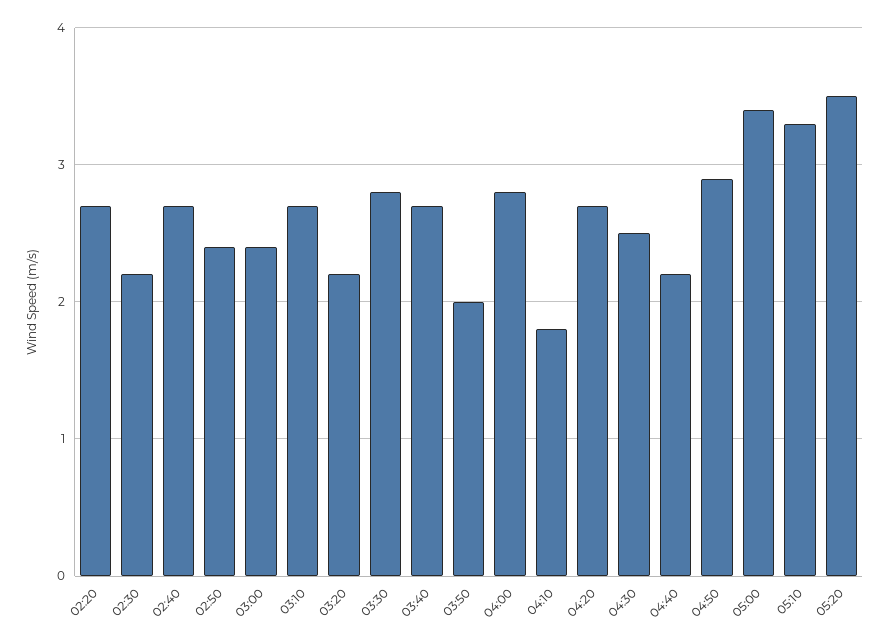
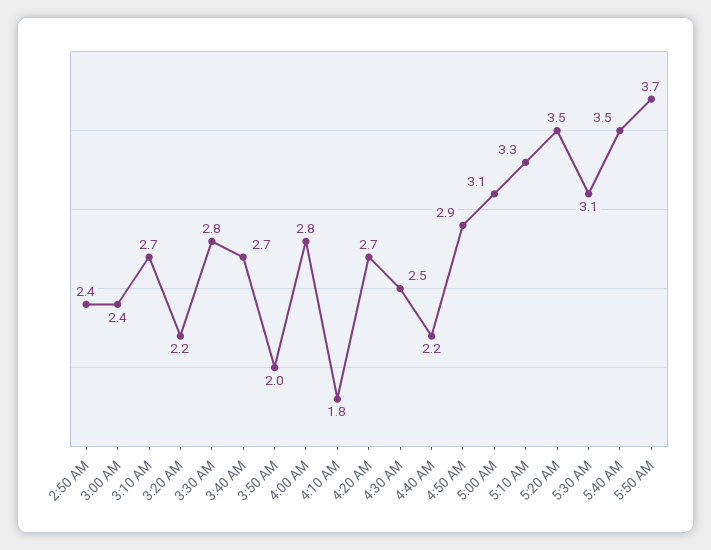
02:20: 2.7 -> none
02:30: 2.2 -> none
02:40: 2.7 -> none
05:00: 3.4 -> 3.1
5:30 AM: none -> 3.1
5:40 AM: none -> 3.5
5:50 AM: none -> 3.7

